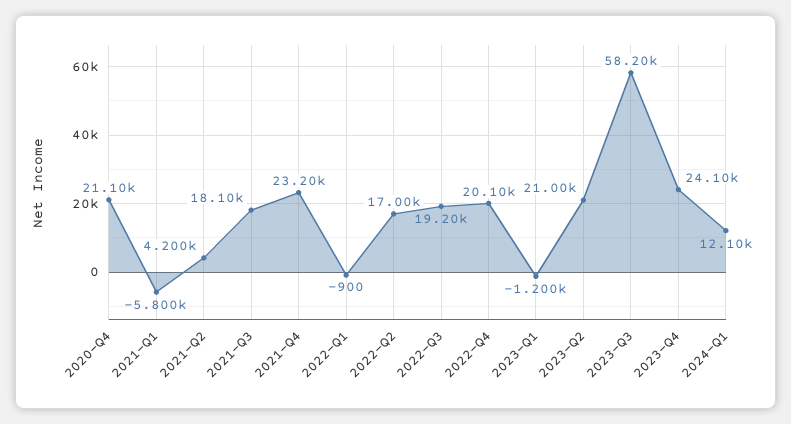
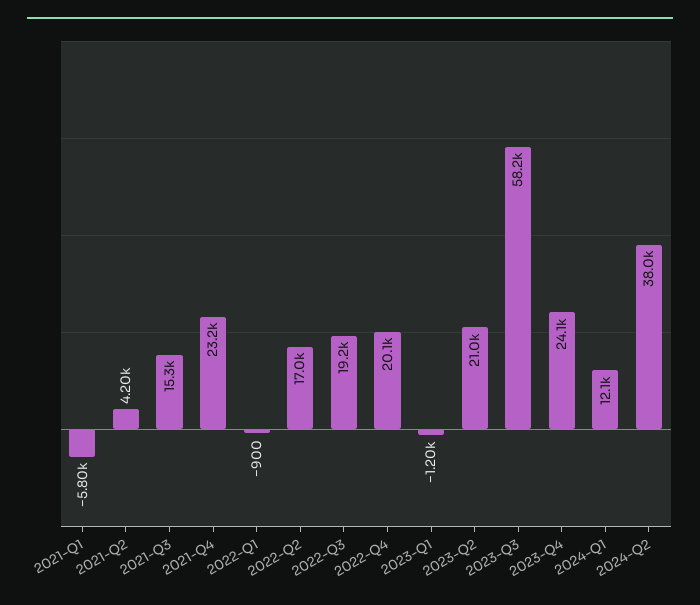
2020-Q4: 21100 -> none
2021-Q3: 18100 -> 15300
2024-Q2: none -> 38000

